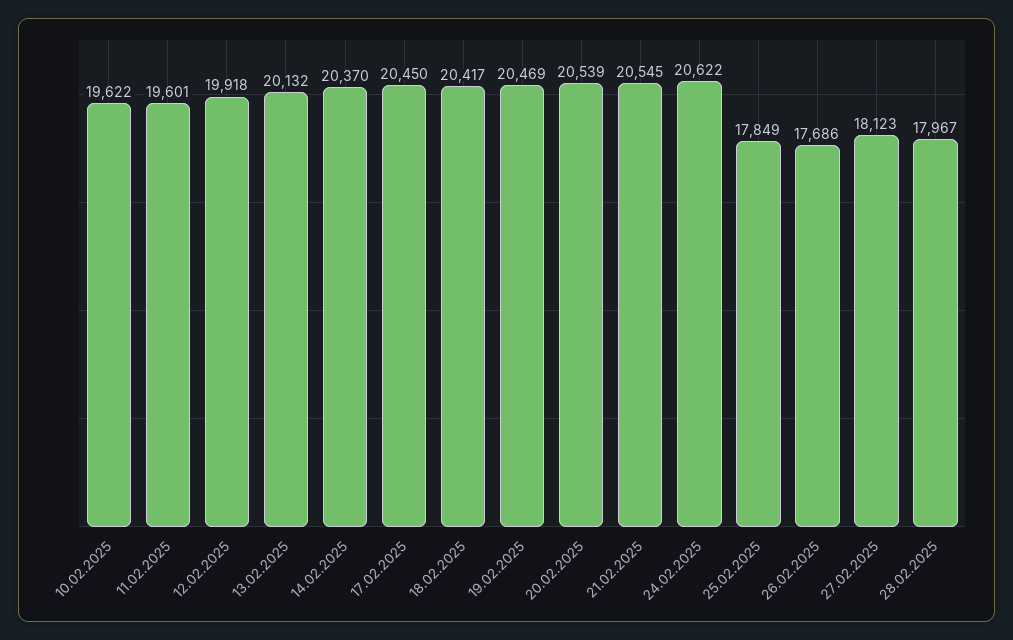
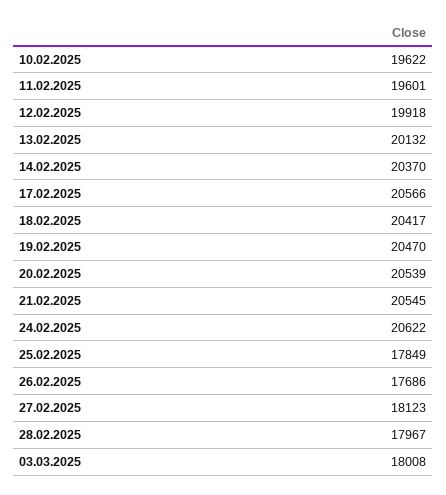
17.02.2025: 20450 -> 20566
19.02.2025: 20469 -> 20470
03.03.2025: none -> 18008

